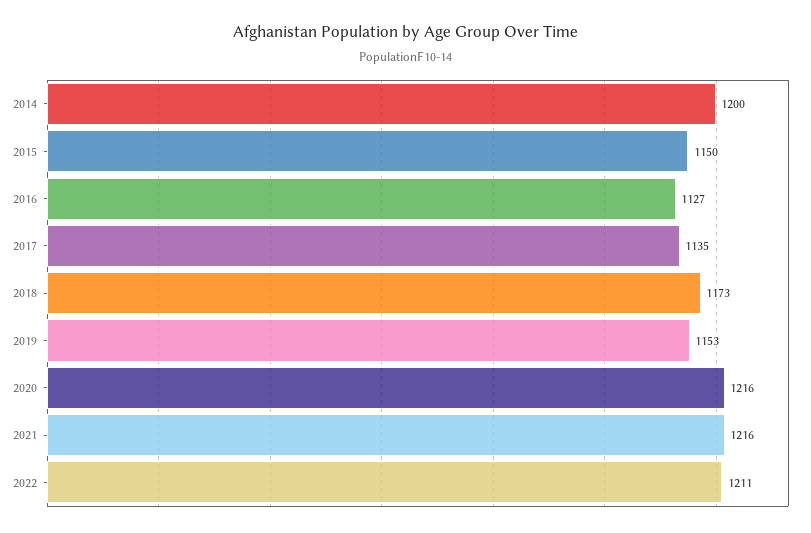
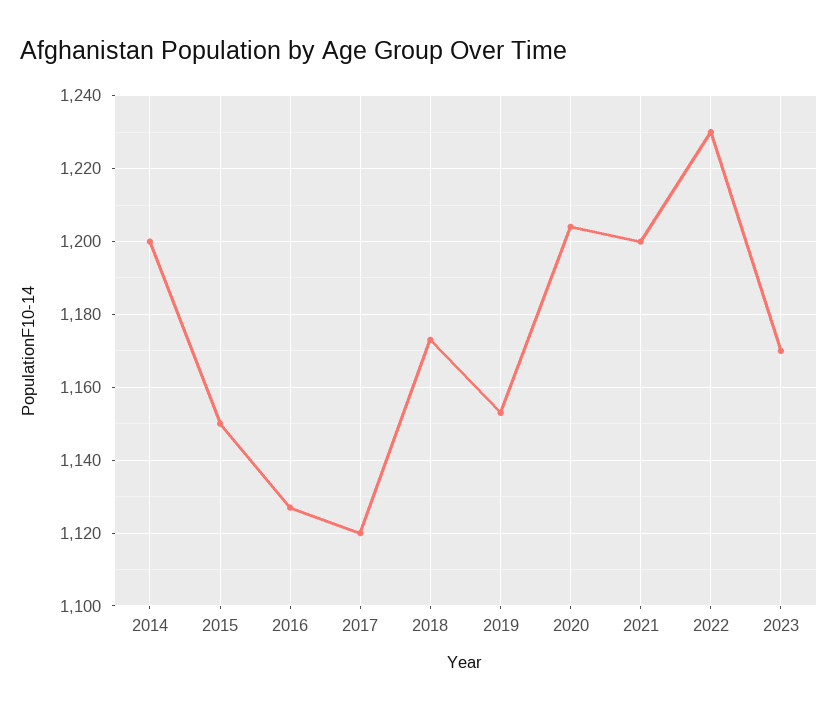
2017: 1135 -> 1120
2020: 1216 -> 1205
2021: 1216 -> 1200
2022: 1211 -> 1230
2023: none -> 1170

